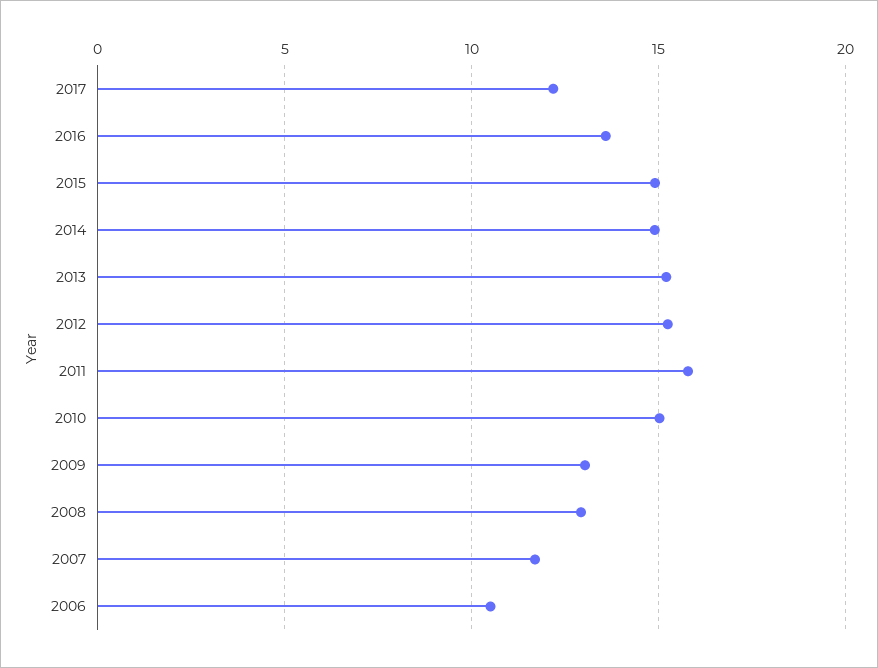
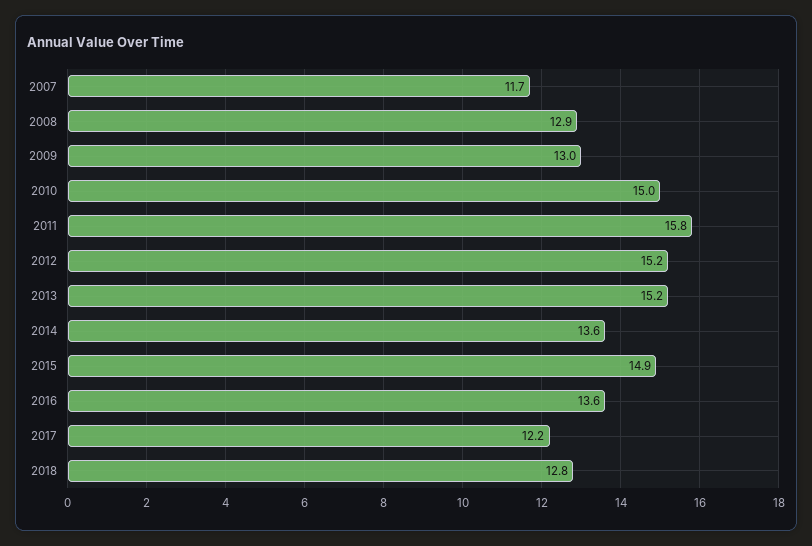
2014: 15 -> 13.6
2006: 10.5 -> none
2018: none -> 12.8

